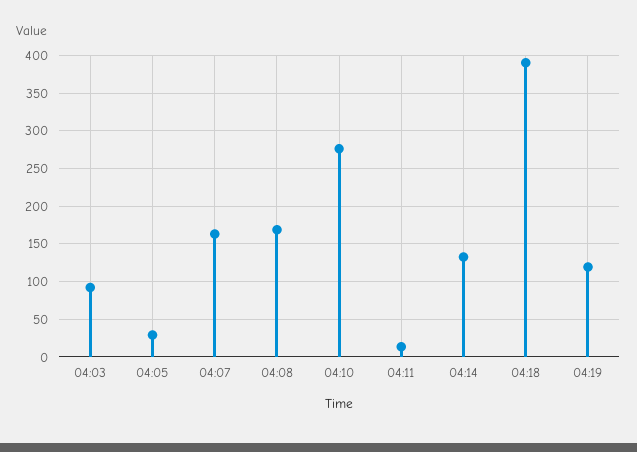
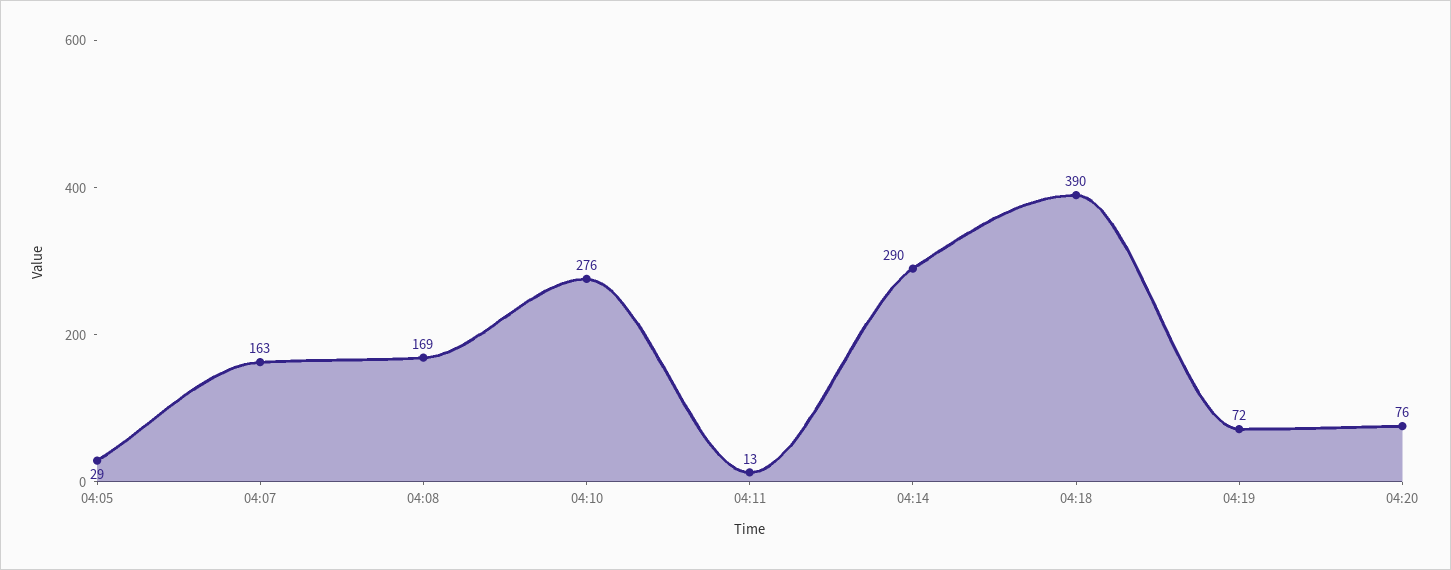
04:03: 90 -> none
04:14: 130 -> 290
04:19: 120 -> 72
04:20: none -> 76

